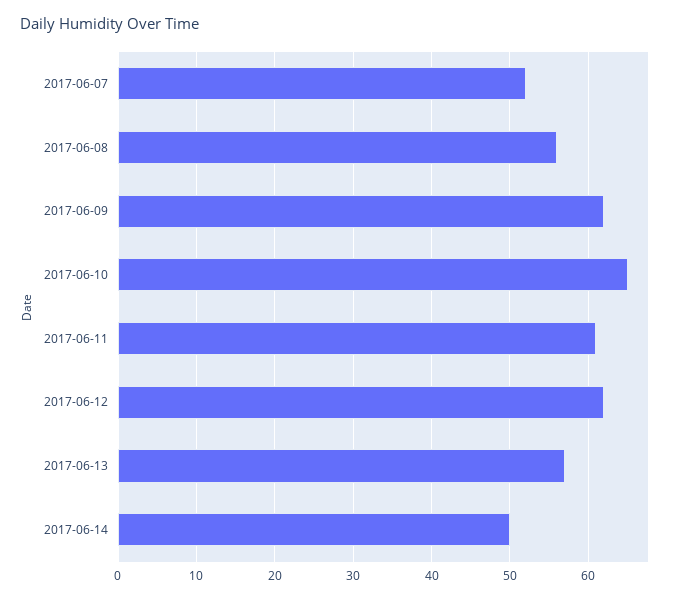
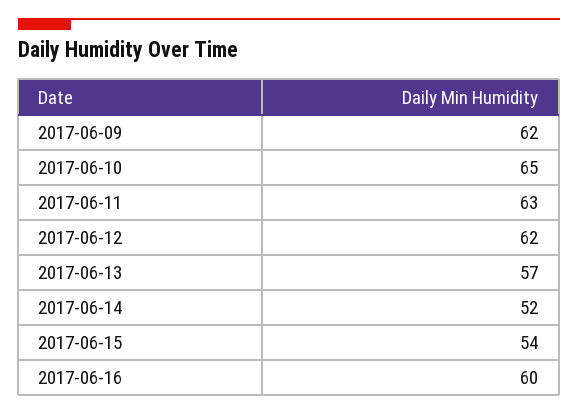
2017-06-07: 52 -> none
2017-06-08: 56 -> none
2017-06-11: 61 -> 63
2017-06-14: 50 -> 52
2017-06-15: none -> 54
2017-06-16: none -> 60

